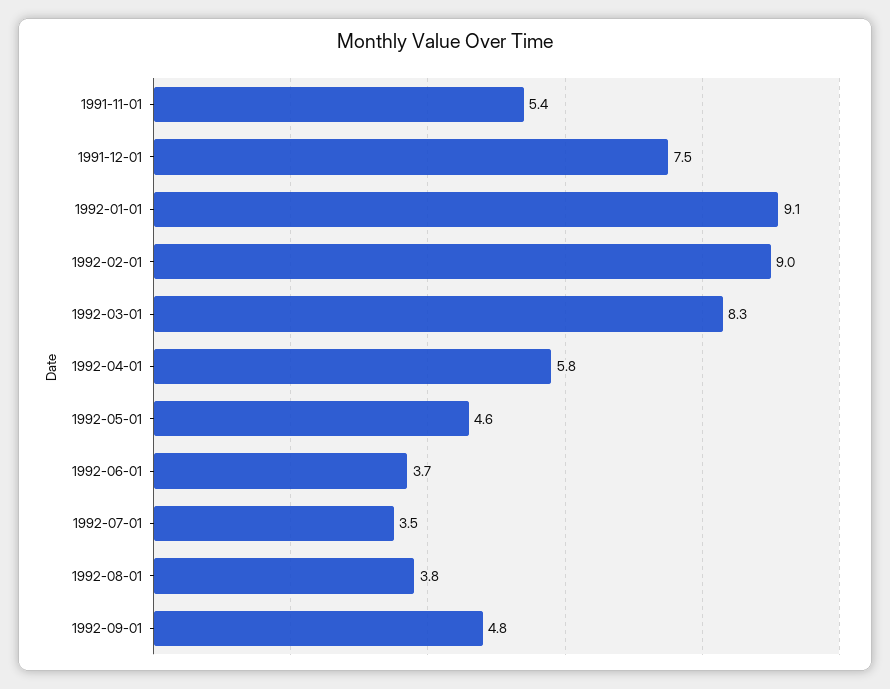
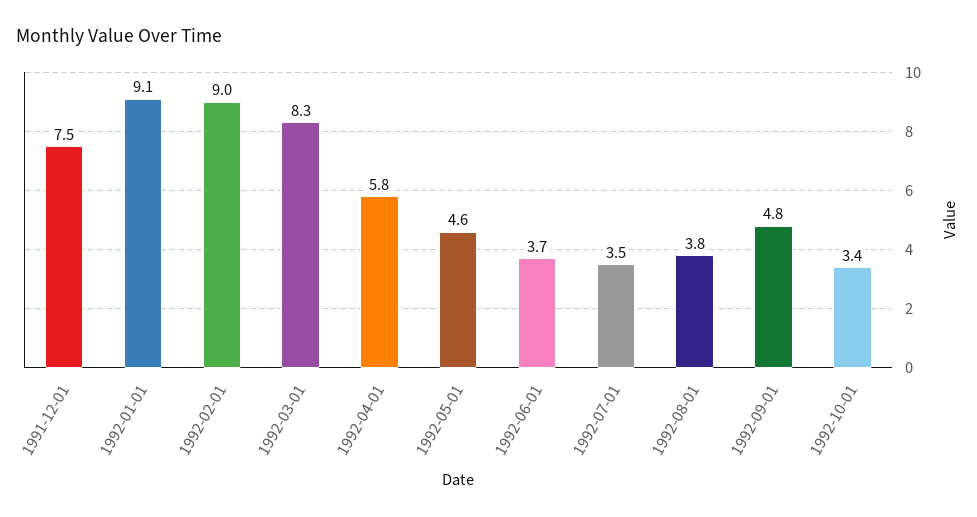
1991-11-01: 5.4 -> none
1992-10-01: none -> 3.4

